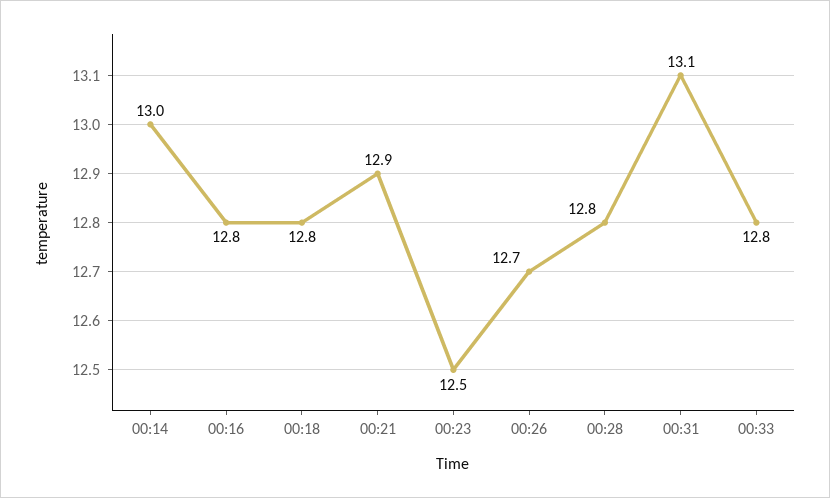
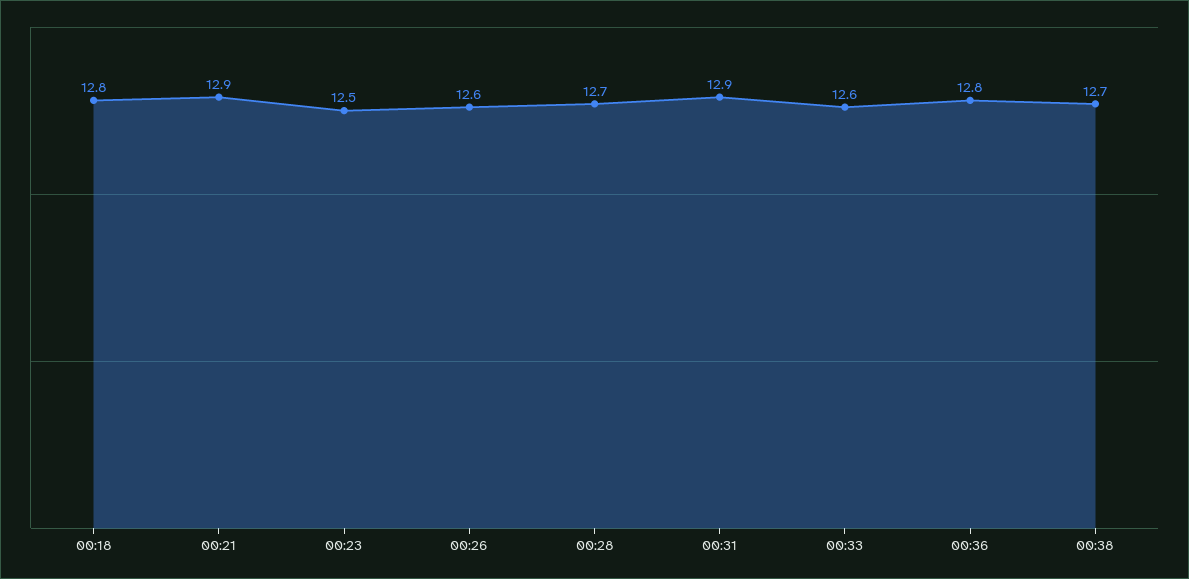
00:14: 13 -> none
00:16: 12.8 -> none
00:26: 12.7 -> 12.6
00:28: 12.8 -> 12.7
00:31: 13.1 -> 12.9
00:33: 12.8 -> 12.6
00:36: none -> 12.8
00:38: none -> 12.7

